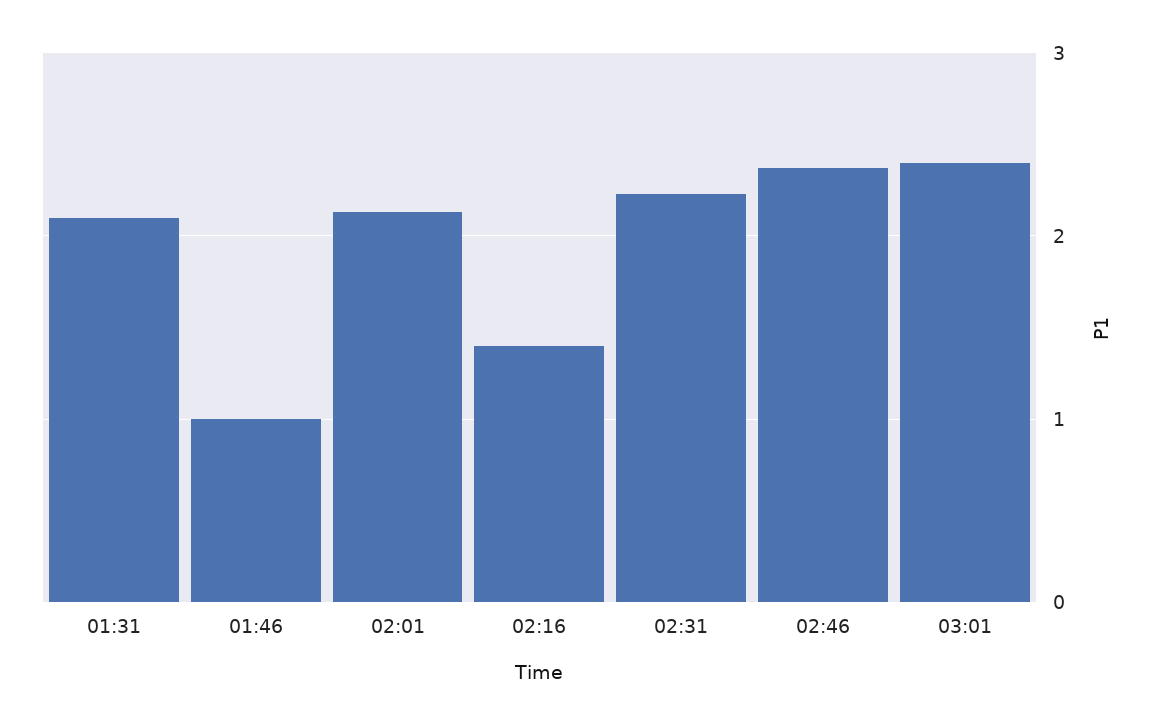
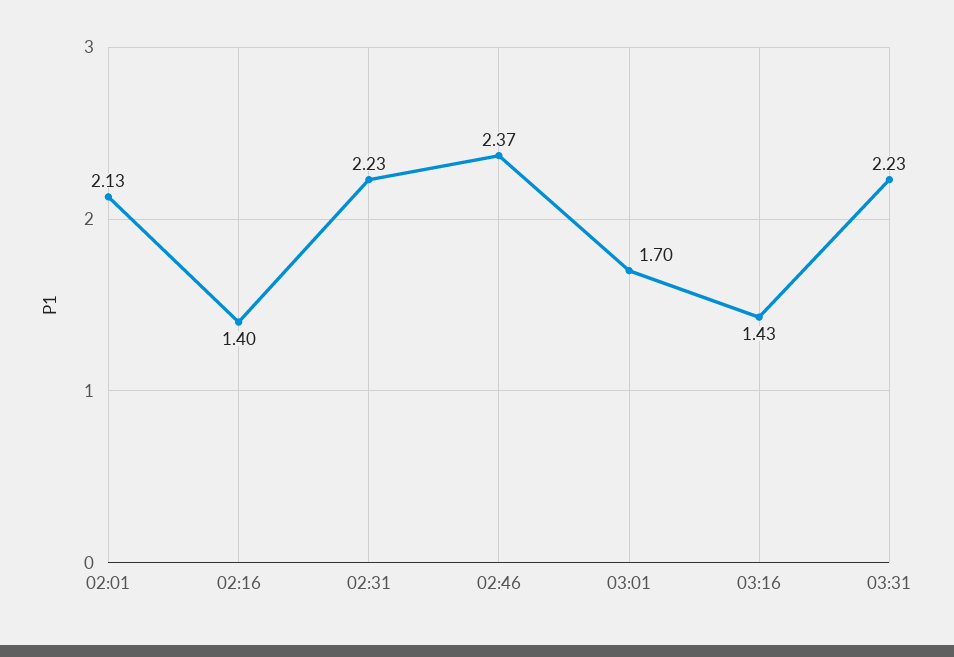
01:31: 2.1 -> none
01:46: 1 -> none
03:01: 2.4 -> 1.7
03:16: none -> 1.43
03:31: none -> 2.23

